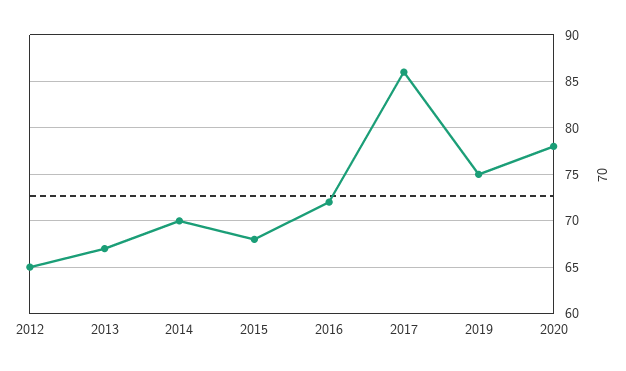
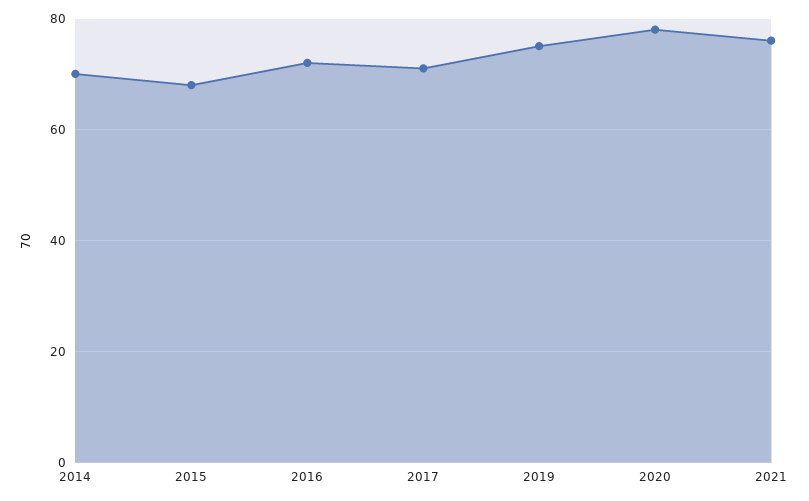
2012: 65 -> none
2013: 67 -> none
2017: 86 -> 70
2021: none -> 75

